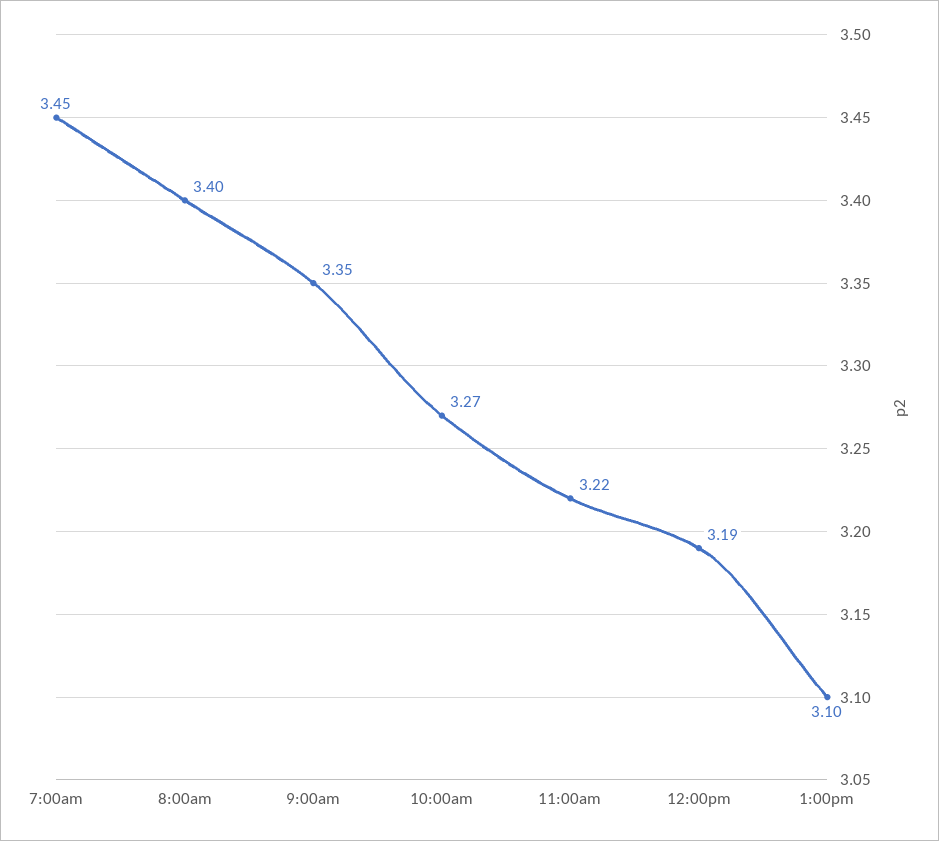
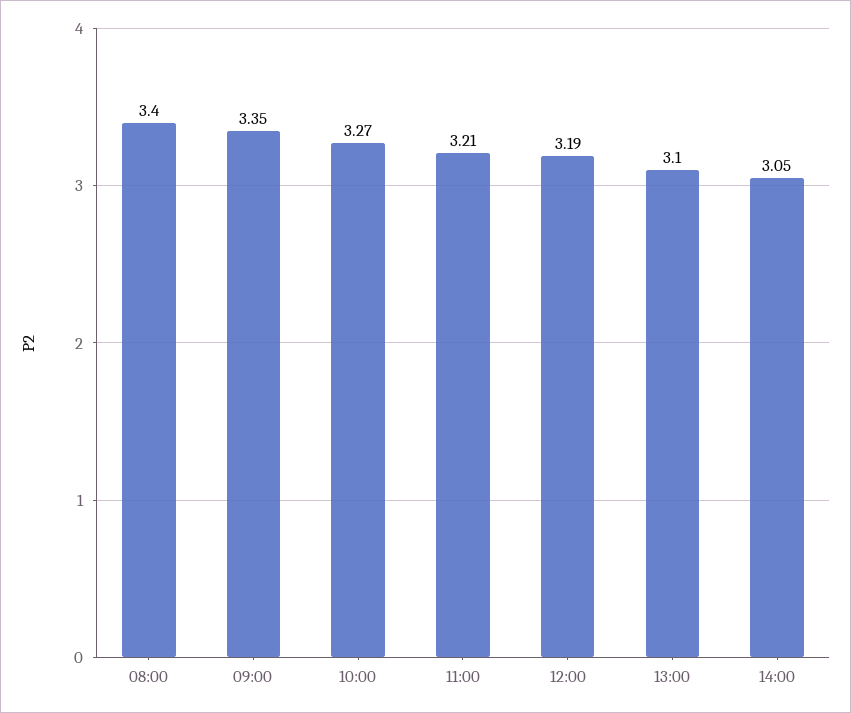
7:00am: 3.45 -> none
11:00am: 3.22 -> 3.21
14:00: none -> 3.05

